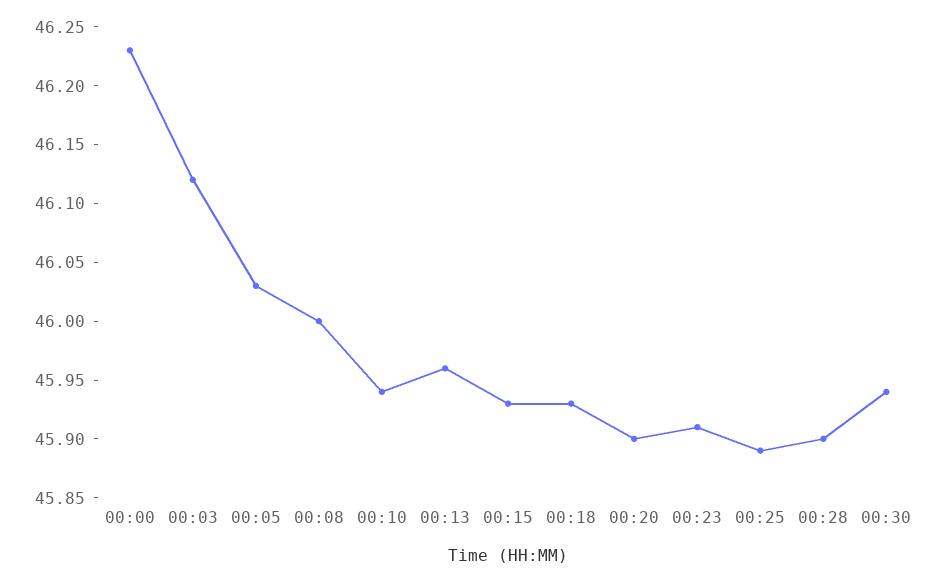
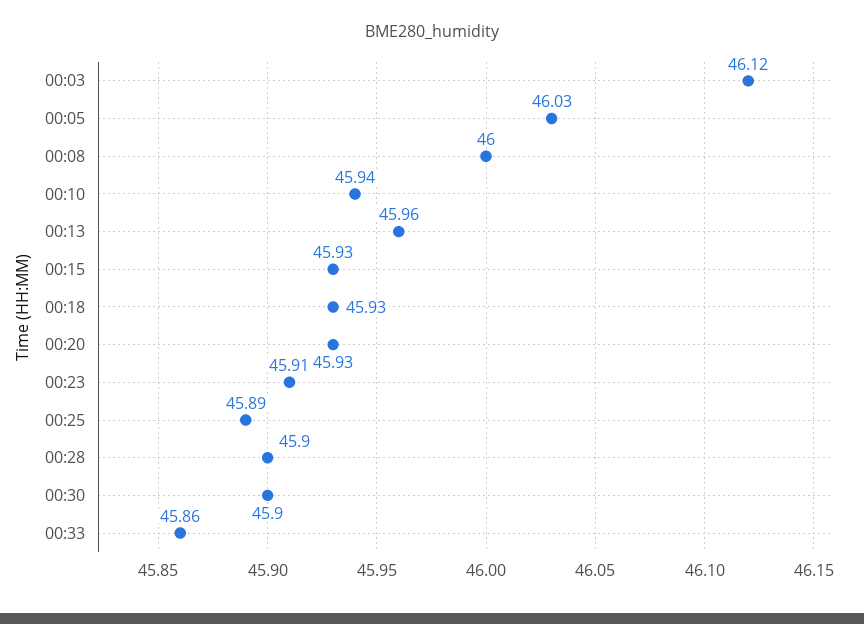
00:00: 46.23 -> none
00:20: 45.9 -> 45.93
00:30: 45.94 -> 45.9
00:33: none -> 45.86

